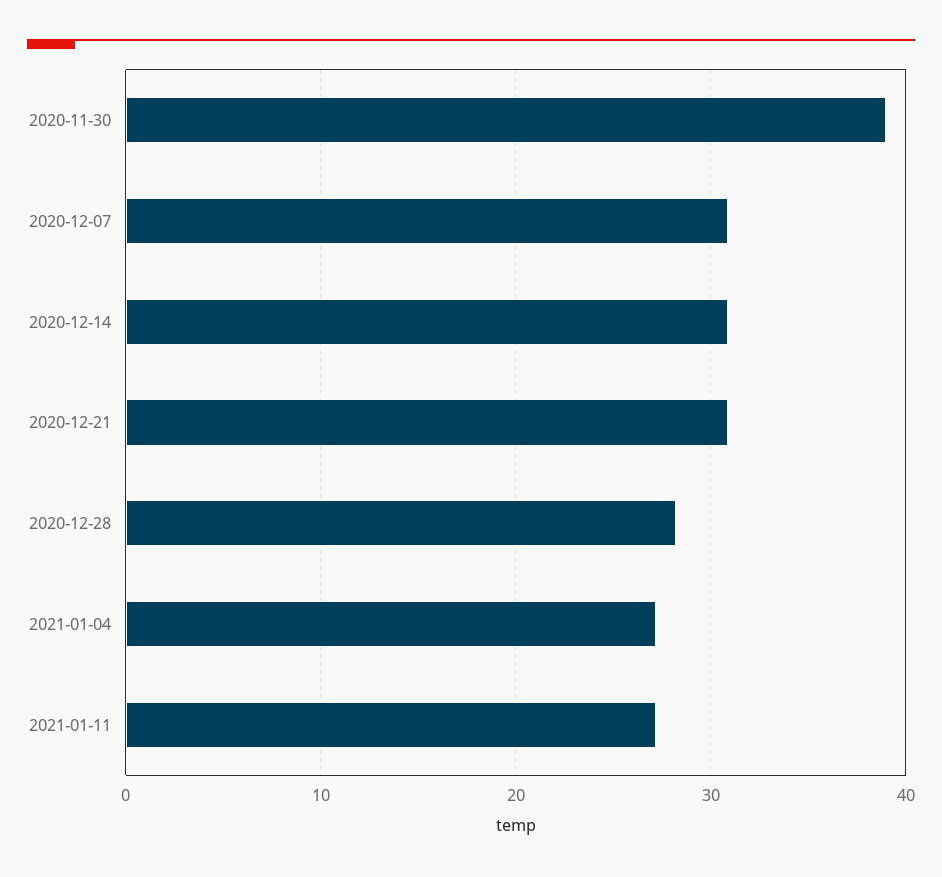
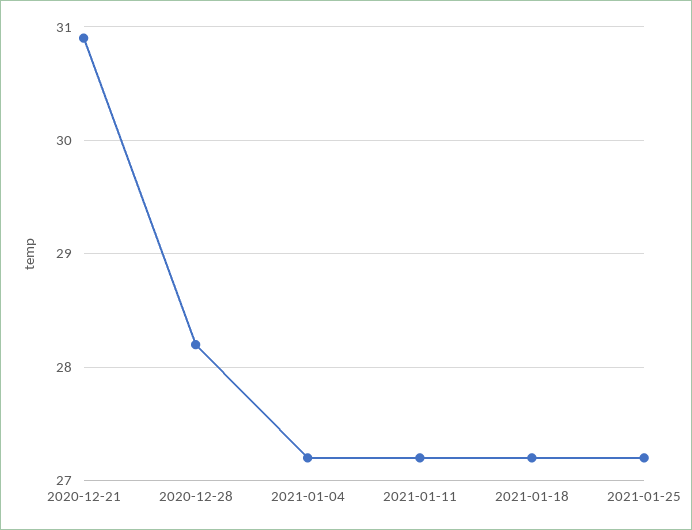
2020-11-30: 39 -> none
2020-12-07: 31 -> none
2020-12-14: 31 -> none
2021-01-18: none -> 27.2
2021-01-25: none -> 27.2

